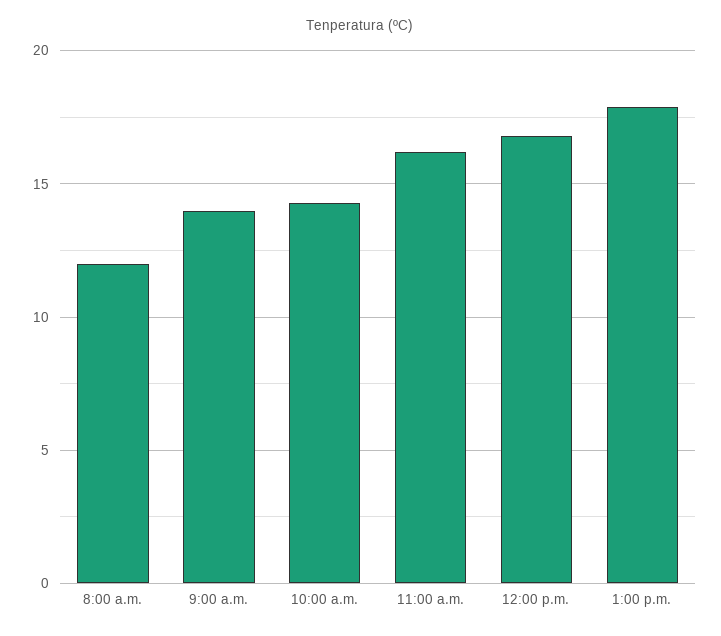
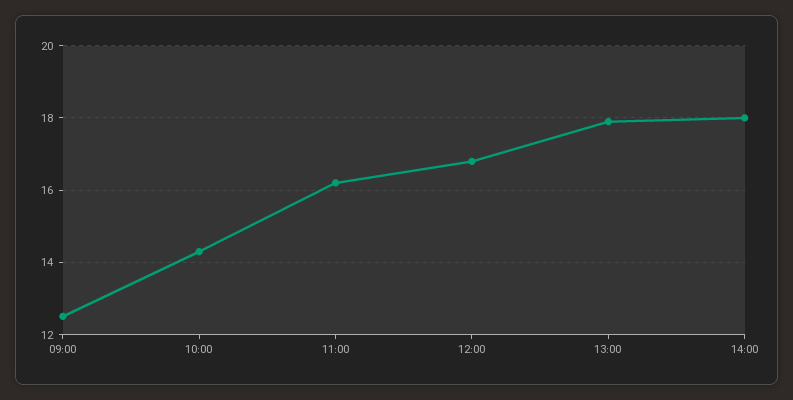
8:00 a.m.: 12 -> none
9:00 a.m.: 14 -> 12.5
14:00: none -> 18

